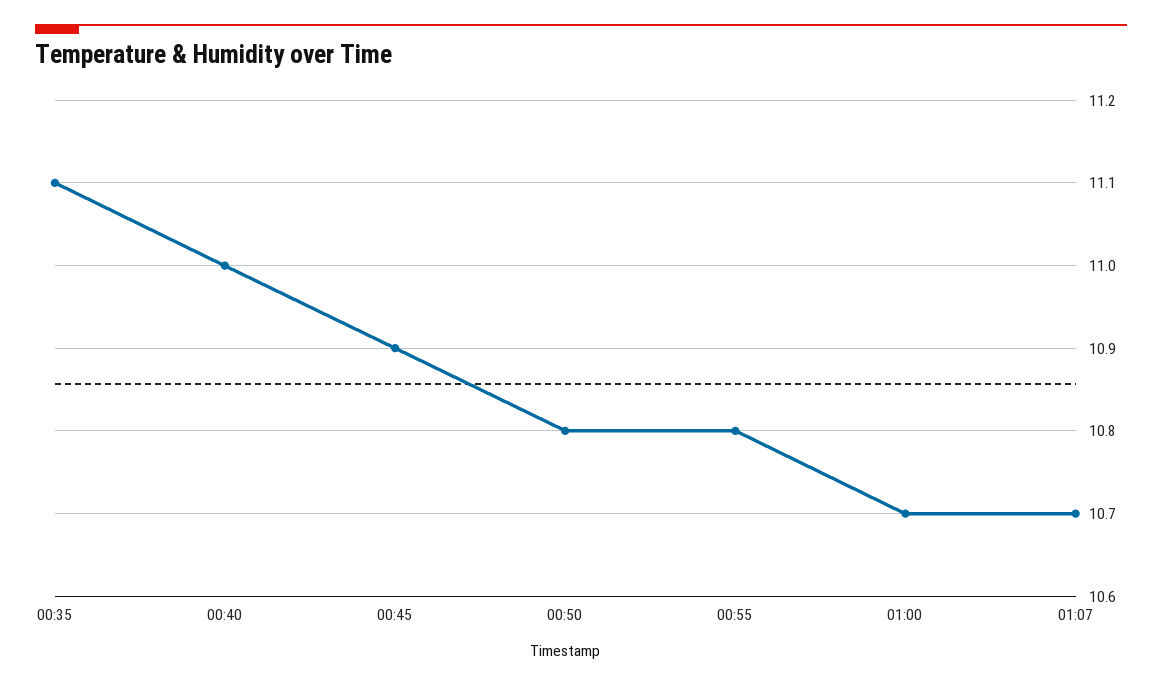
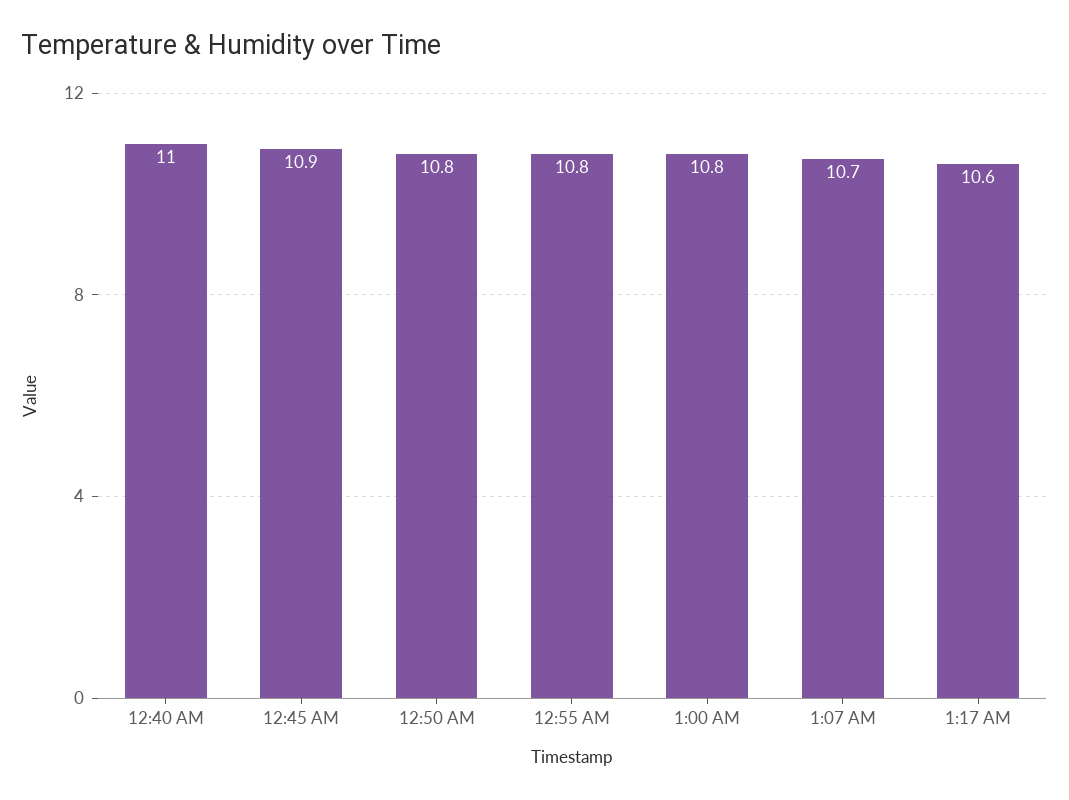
00:35: 11.1 -> none
01:00: 10.7 -> 10.8
1:17 AM: none -> 10.6

